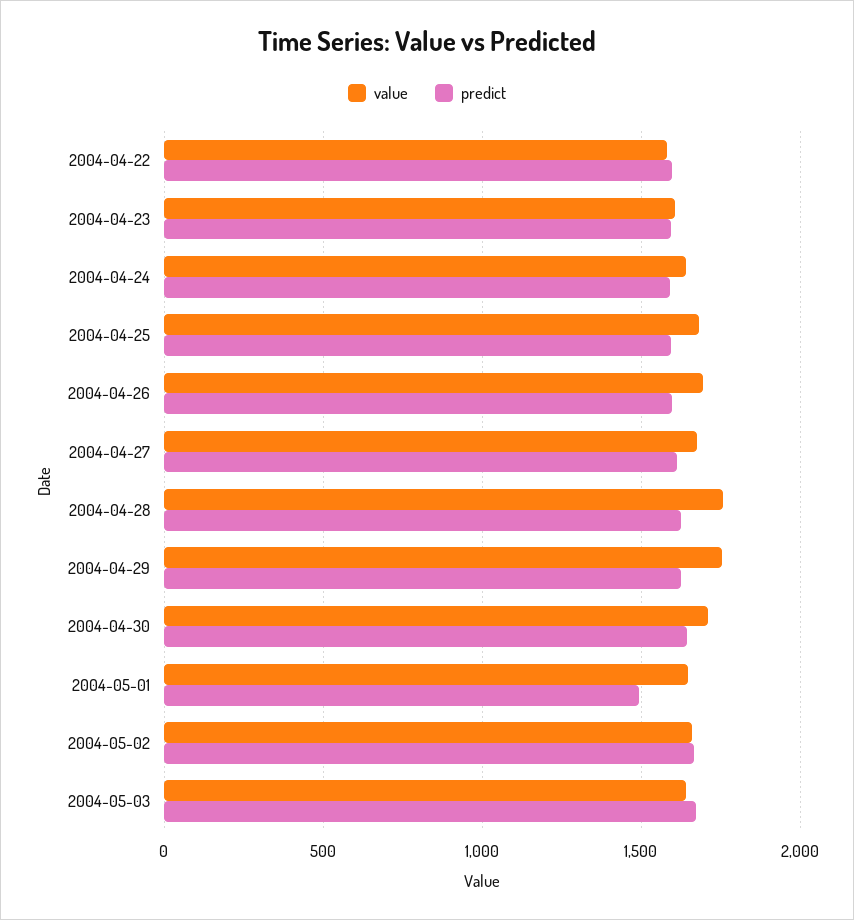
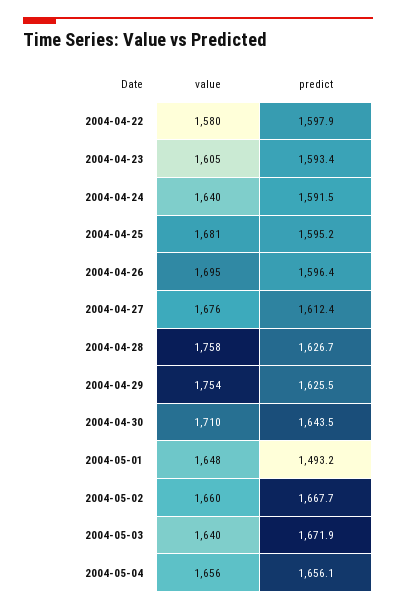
value, 2004-05-04: none -> 1656
predict, 2004-05-04: none -> 1656.1

